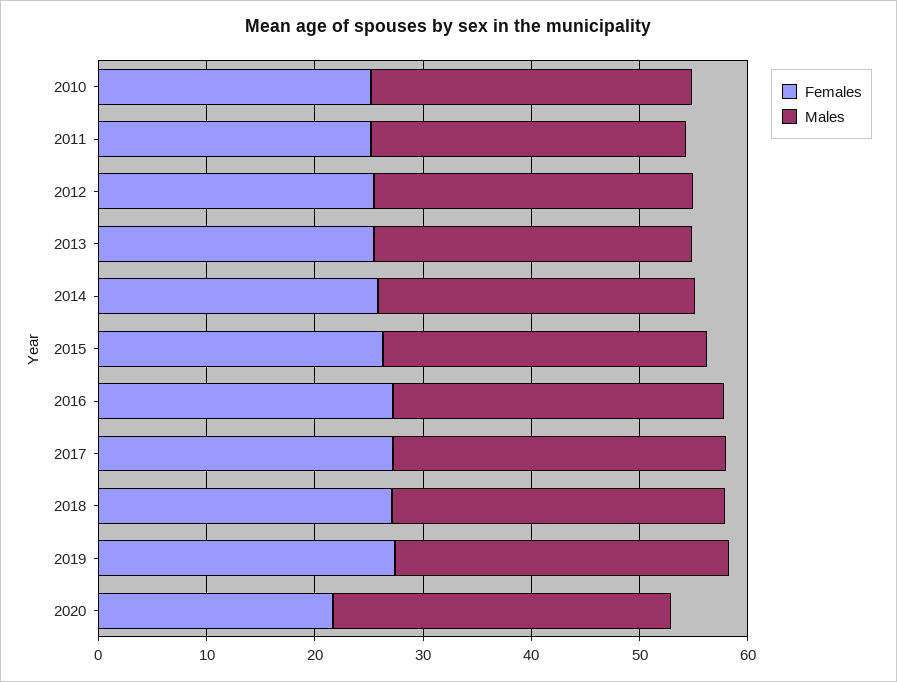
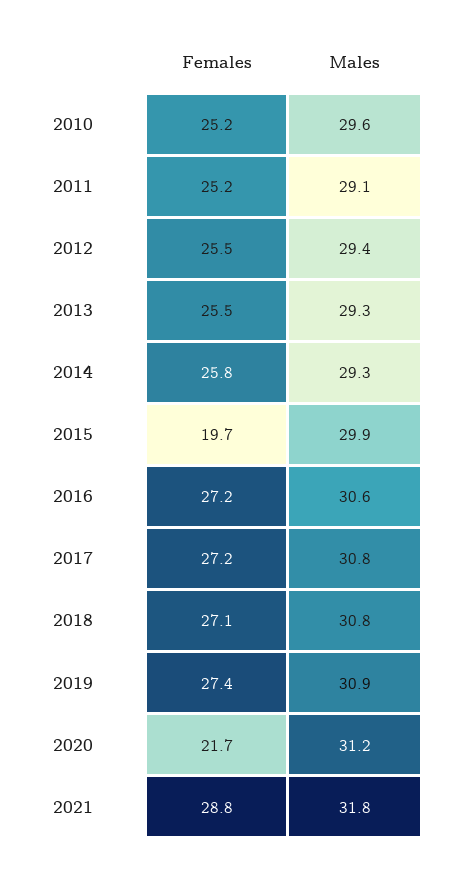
Females, 2015: 26 -> 19.7
Females, 2021: none -> 28.8
Males, 2021: none -> 31.8

